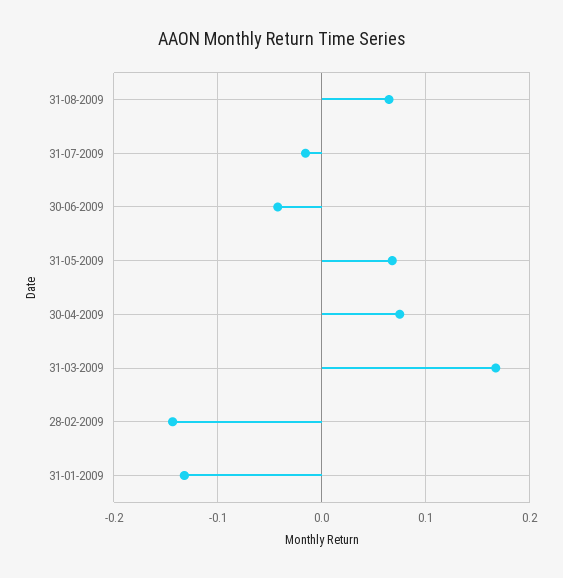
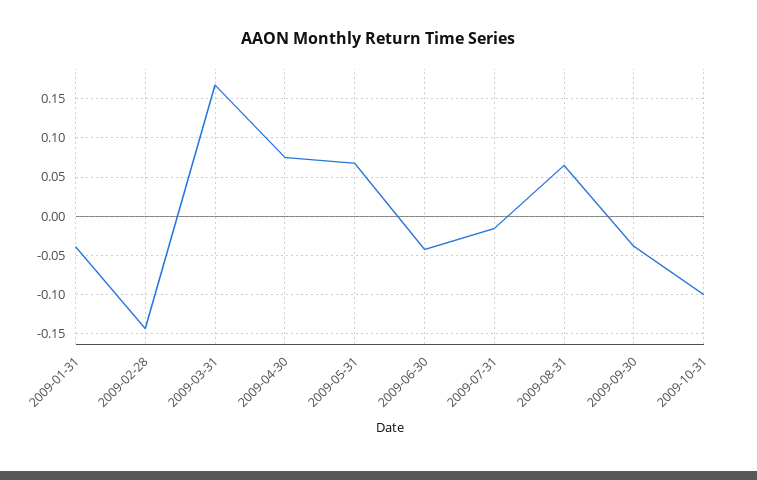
31-01-2009: -0.13 -> -0.04
2009-09-30: none -> -0.04
2009-10-31: none -> -0.1

